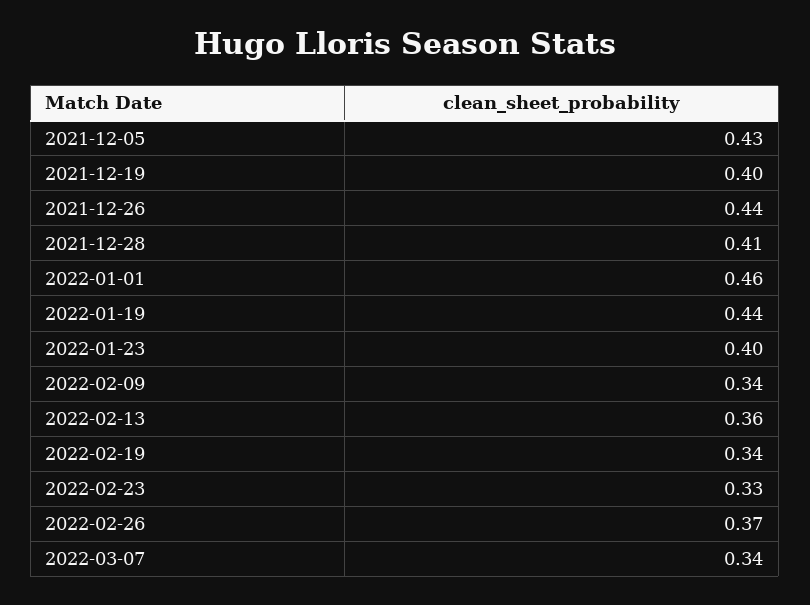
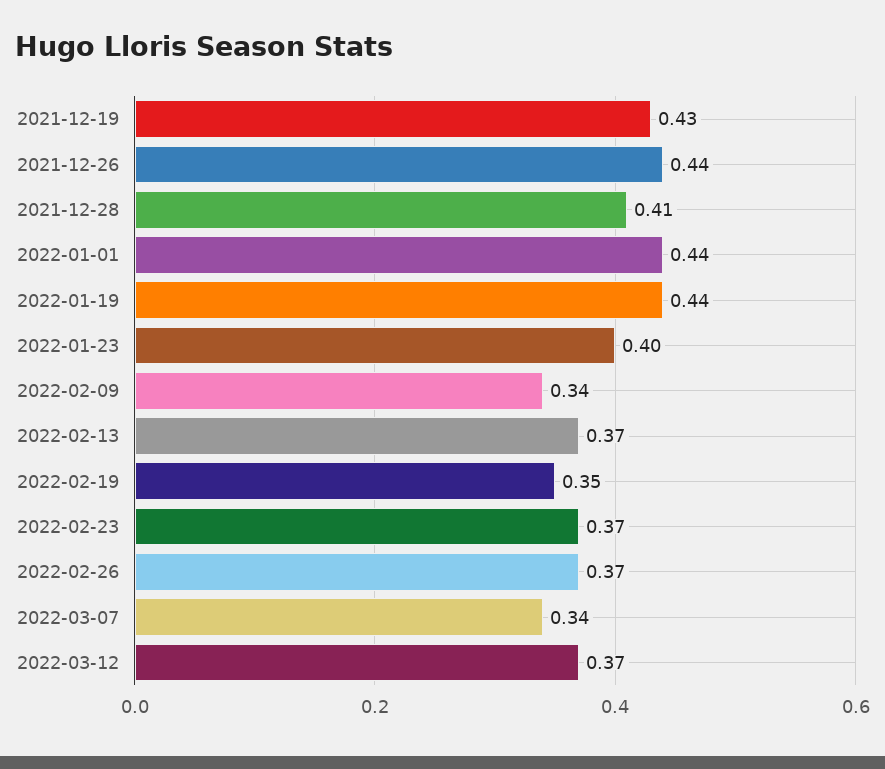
2021-12-05: 0.43 -> none
2021-12-19: 0.4 -> 0.43
2022-01-01: 0.46 -> 0.44
2022-02-13: 0.36 -> 0.37
2022-02-19: 0.34 -> 0.35
2022-02-23: 0.33 -> 0.37
2022-03-12: none -> 0.37

